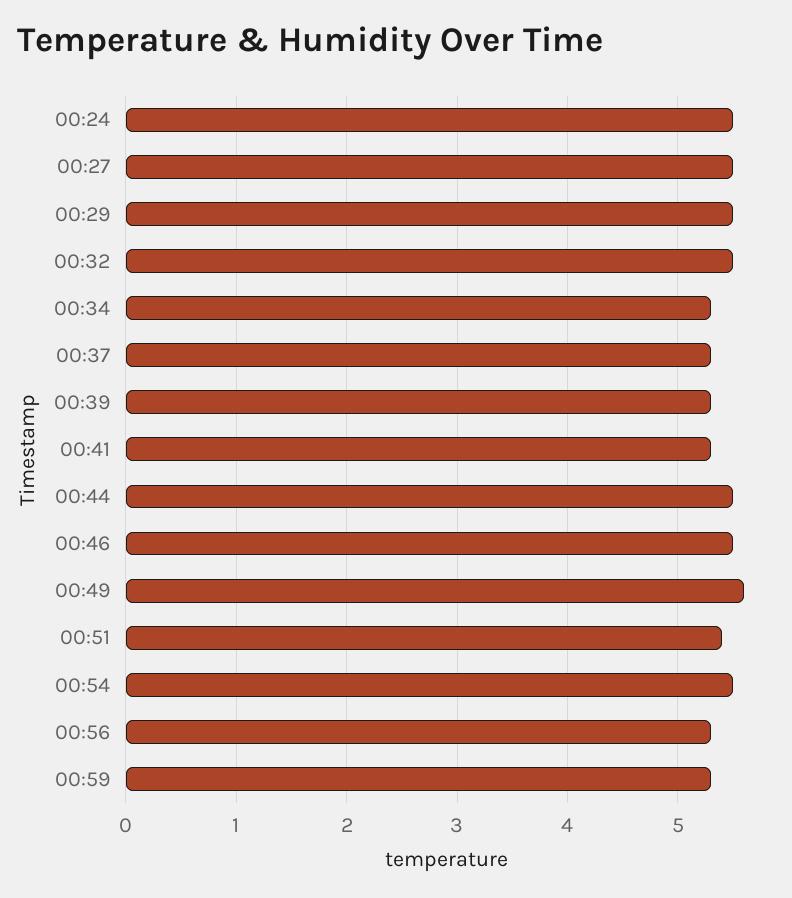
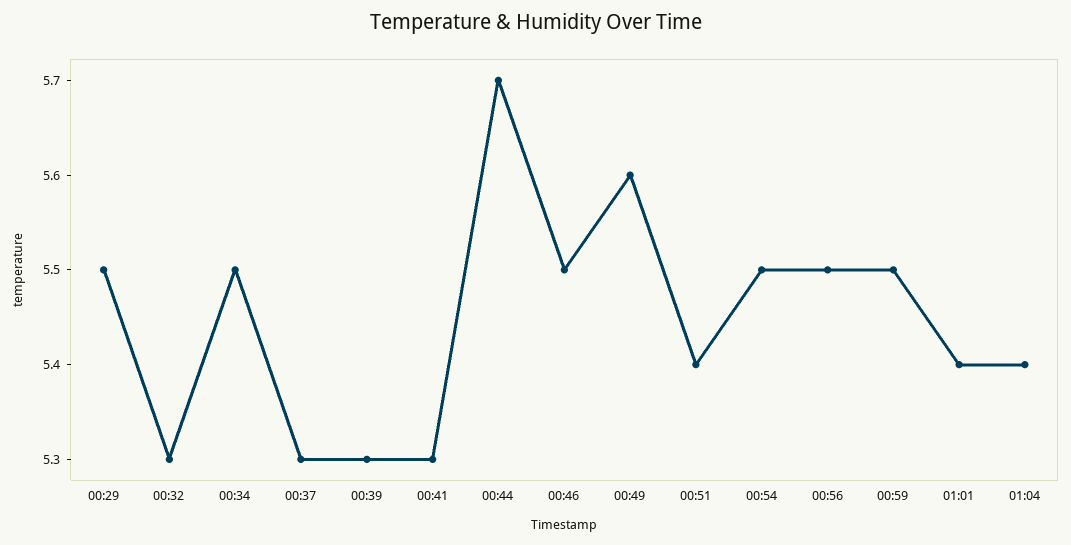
00:24: 5.5 -> none
00:27: 5.5 -> none
00:32: 5.5 -> 5.3
00:34: 5.3 -> 5.5
00:44: 5.5 -> 5.7
00:56: 5.3 -> 5.5
00:59: 5.3 -> 5.5
01:01: none -> 5.4
01:04: none -> 5.4

